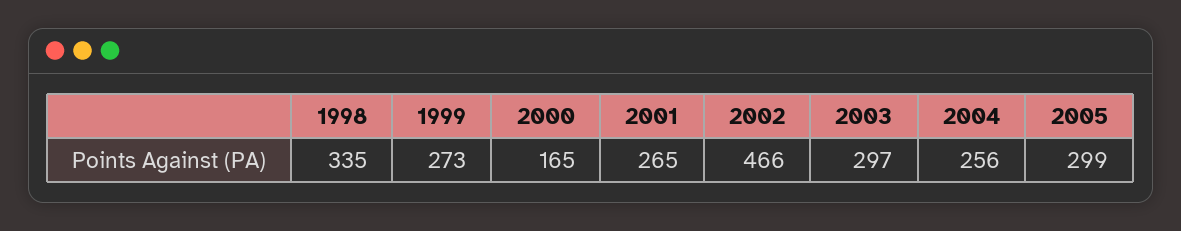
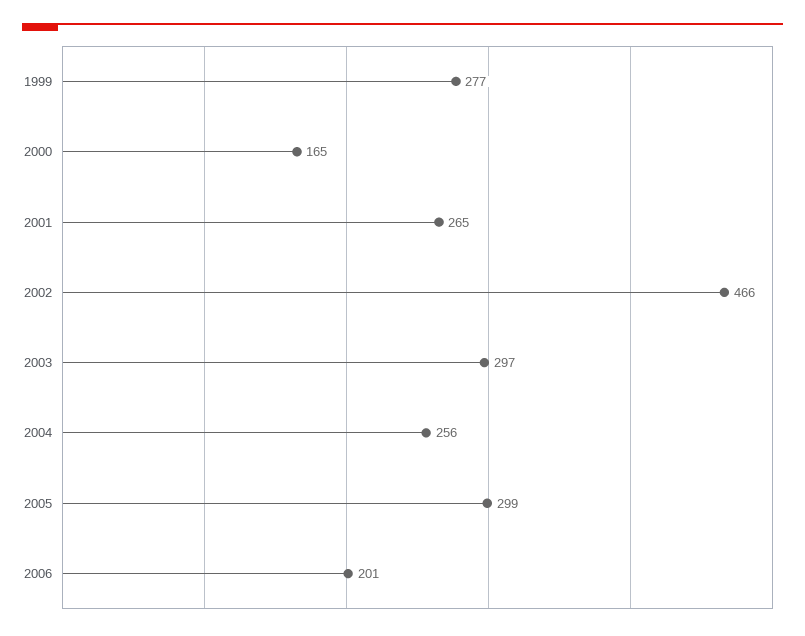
1998: 335 -> none
1999: 273 -> 277
2006: none -> 201

